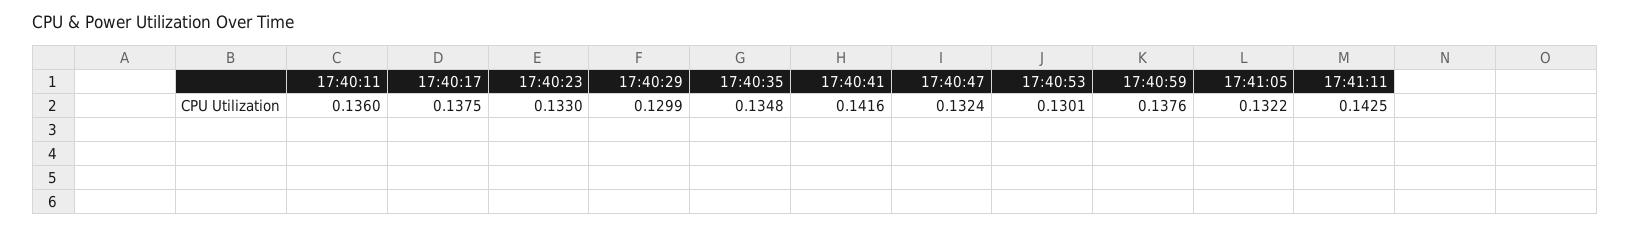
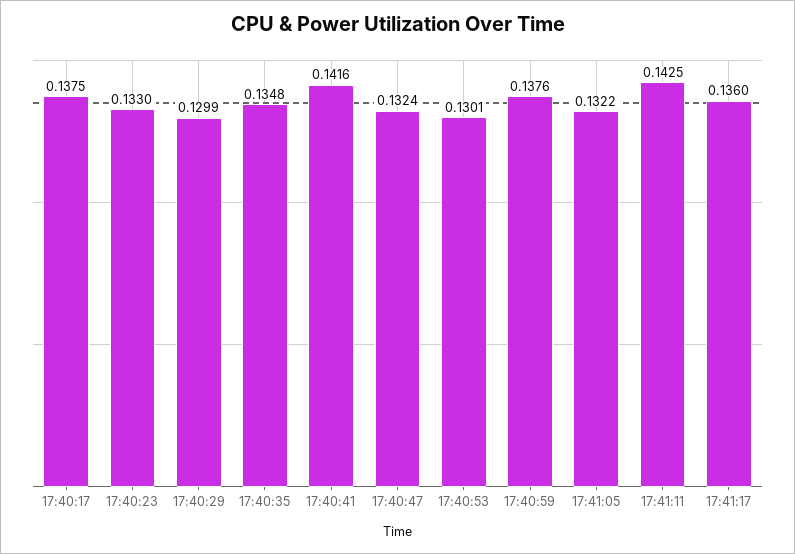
17:40:11: 0.136 -> none
17:41:17: none -> 0.136

